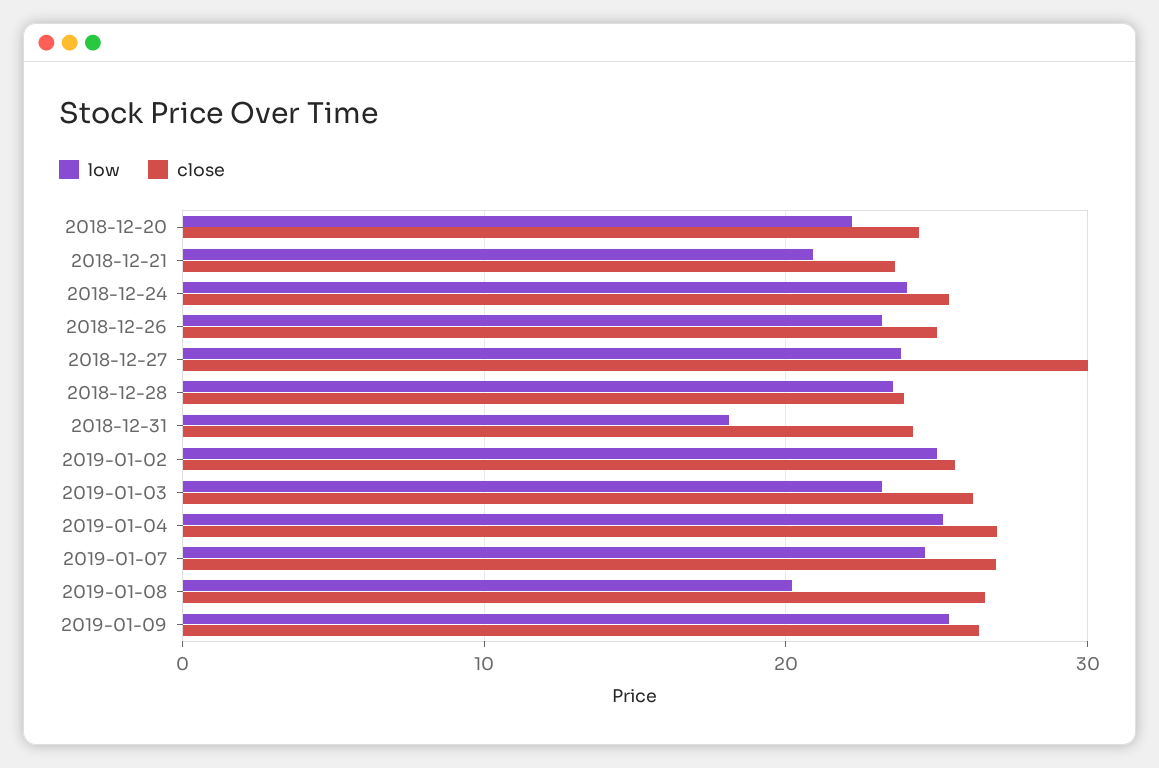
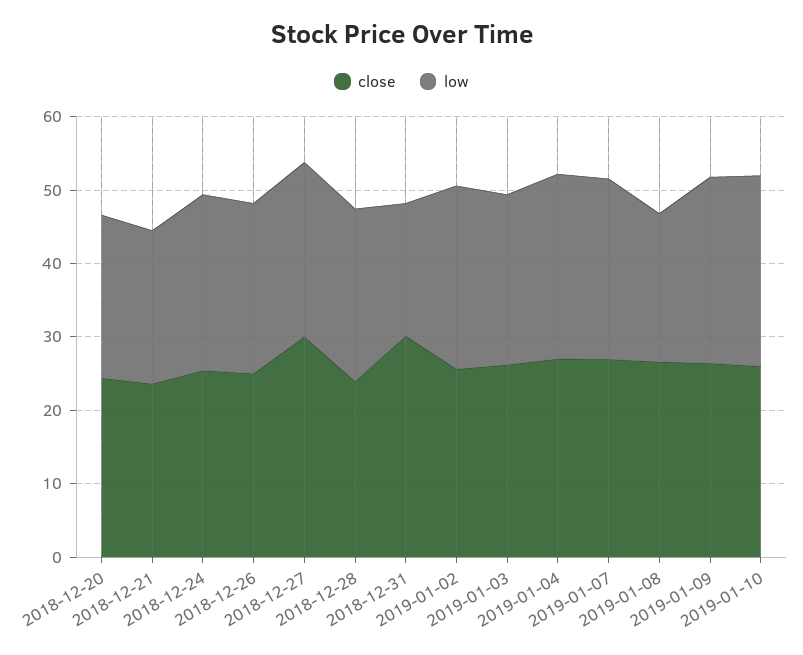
close, 2018-12-31: 24 -> 30
close, 2019-01-10: none -> 26
low, 2019-01-10: none -> 26

